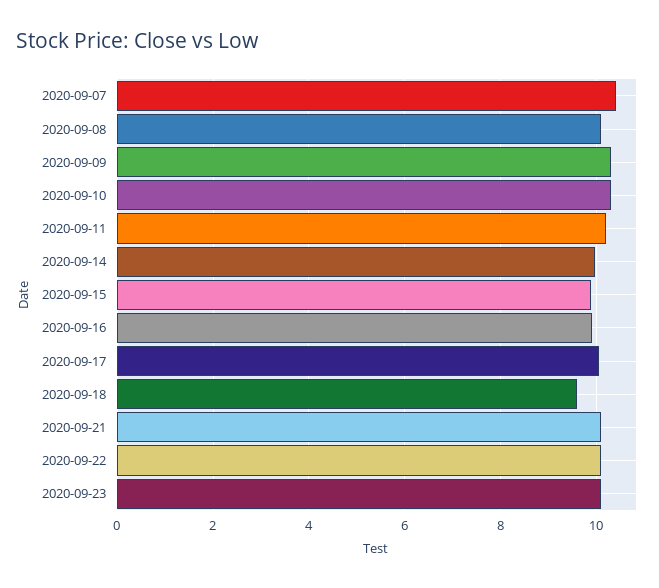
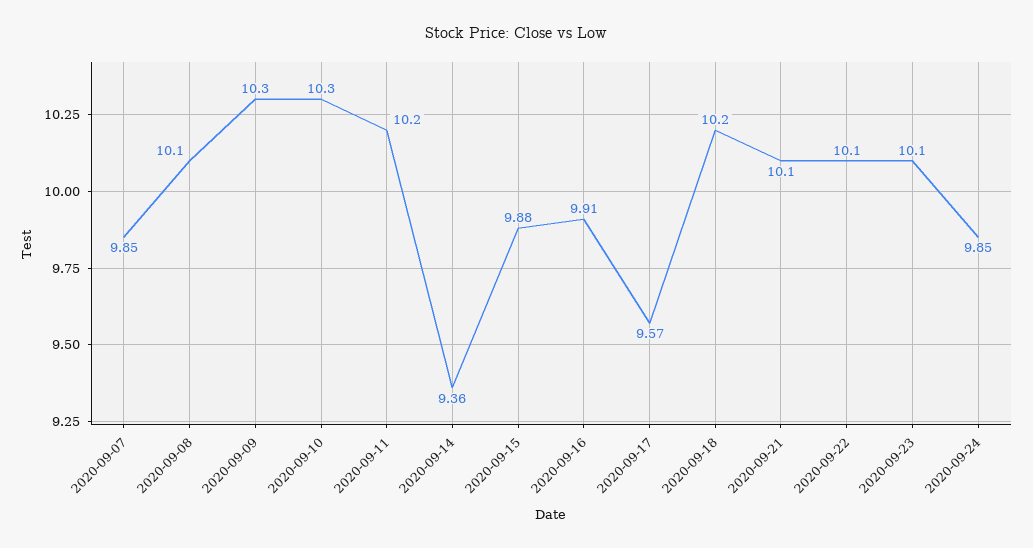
2020-09-07: 10.4 -> 9.85
2020-09-14: 10 -> 9.36
2020-09-17: 10 -> 9.57
2020-09-18: 9.6 -> 10.2
2020-09-24: none -> 9.85

